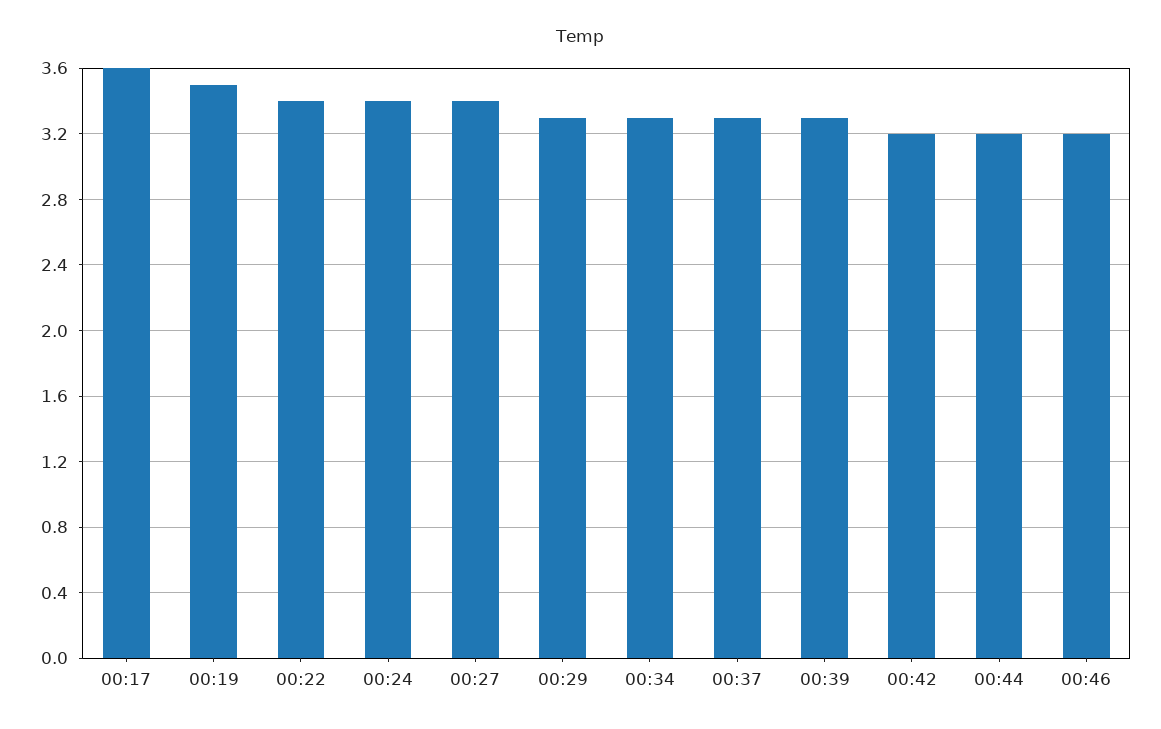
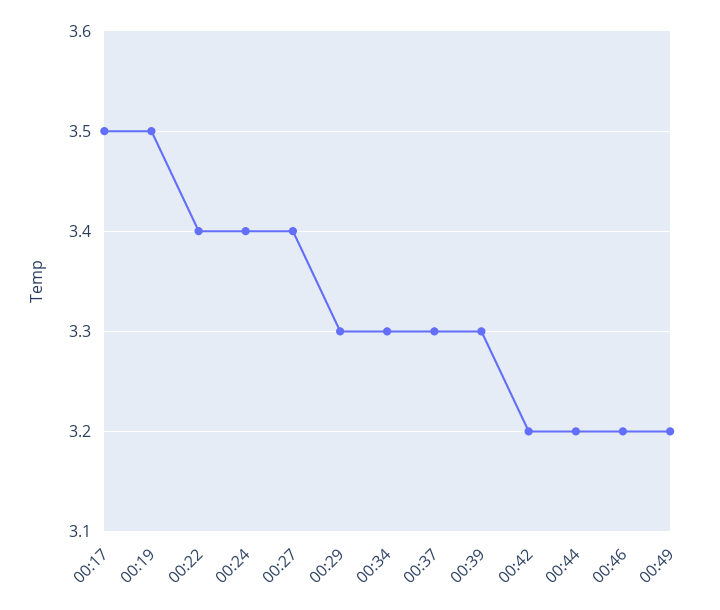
00:17: 3.6 -> 3.5
00:49: none -> 3.2

